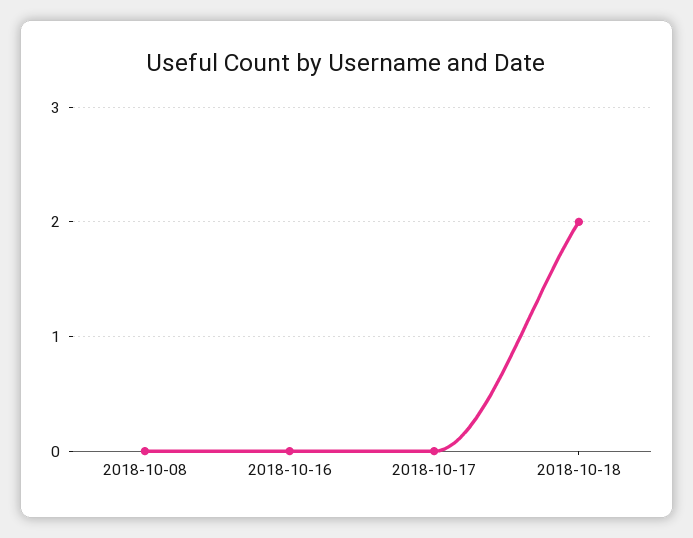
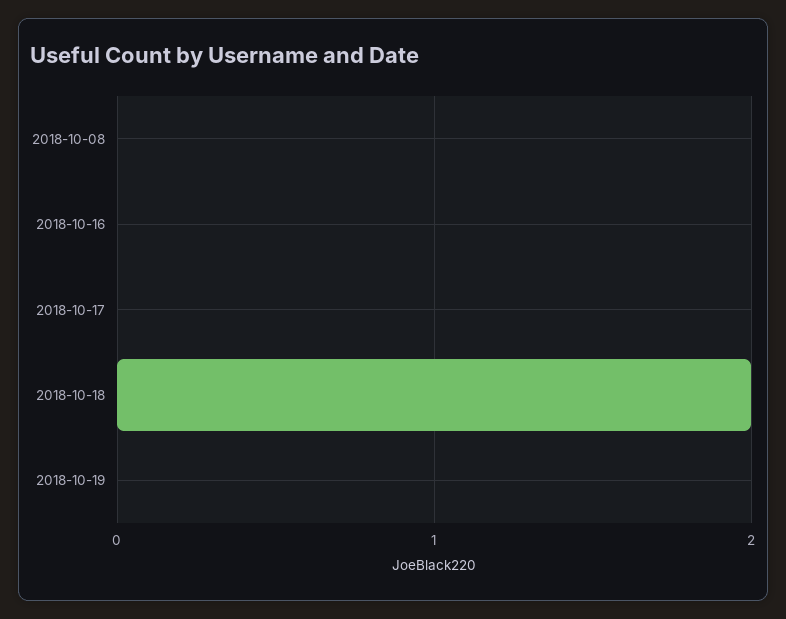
2018-10-19: none -> 0

